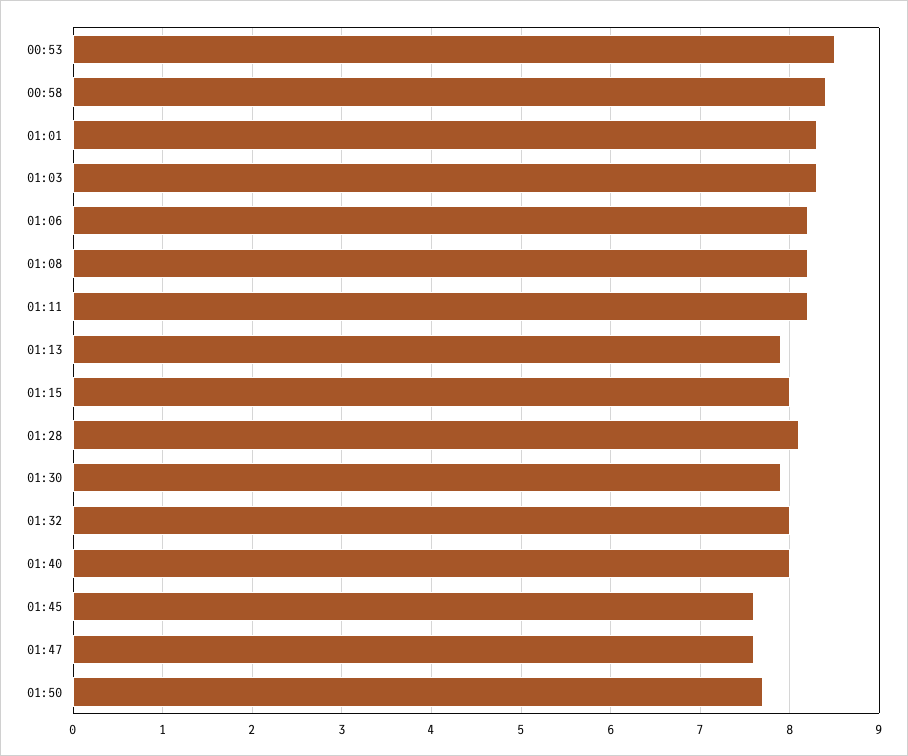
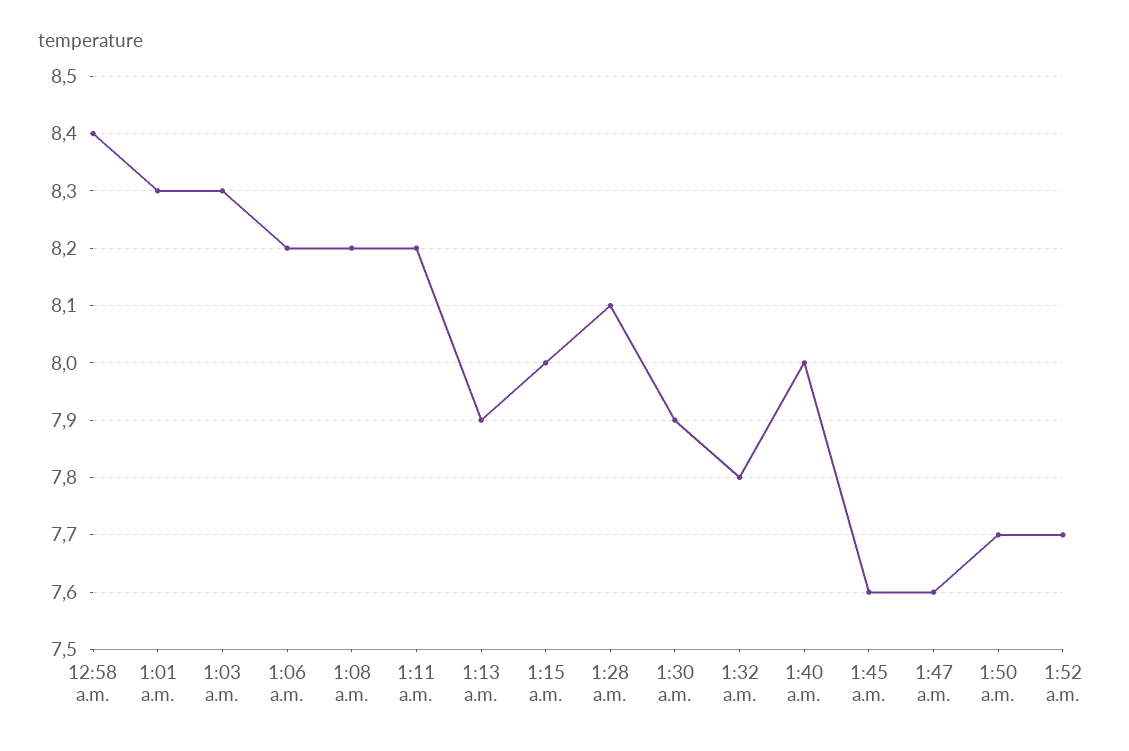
00:53: 8.5 -> none
01:32: 8 -> 7.8
1:52 a.m.: none -> 7.7

